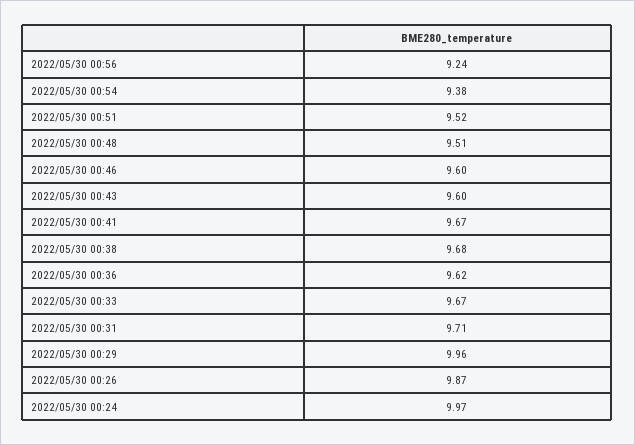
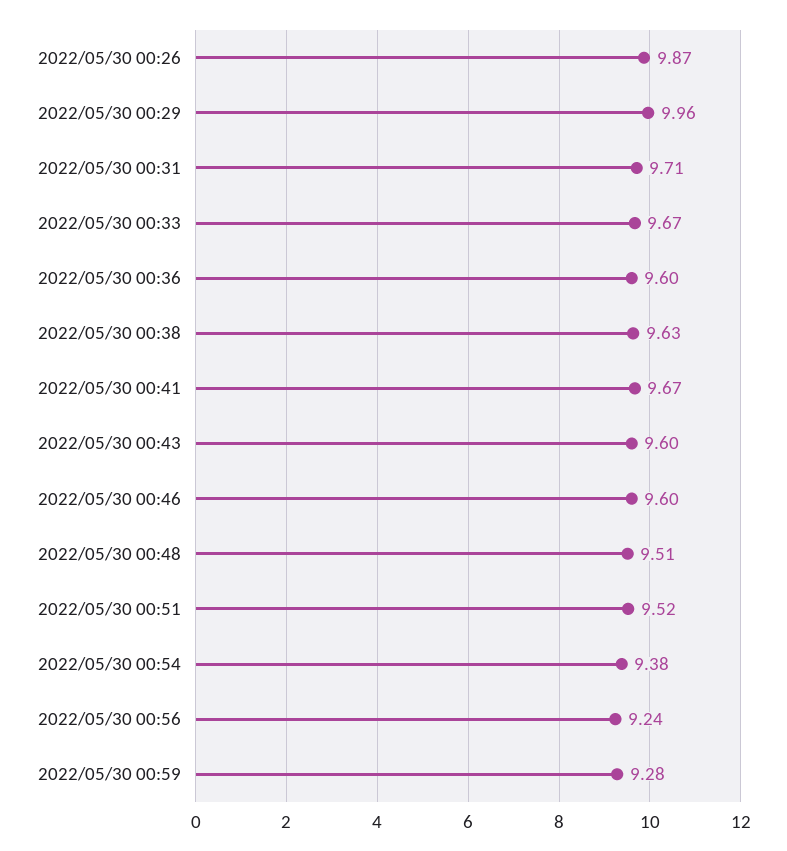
2022/05/30 00:38: 9.68 -> 9.63
2022/05/30 00:36: 9.62 -> 9.6
2022/05/30 00:24: 9.97 -> none
2022/05/30 00:59: none -> 9.28

